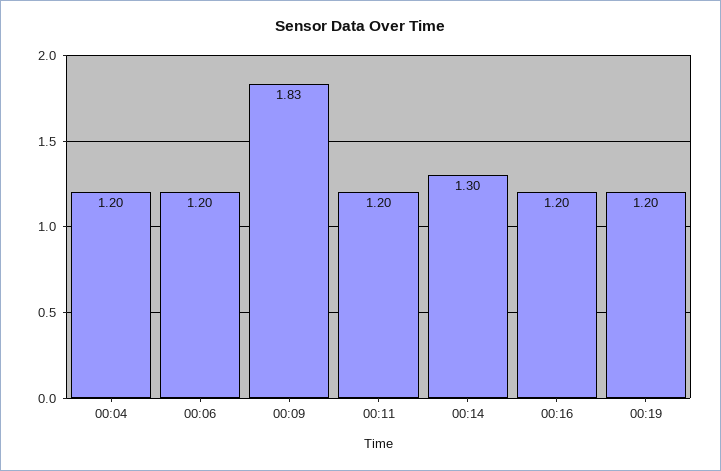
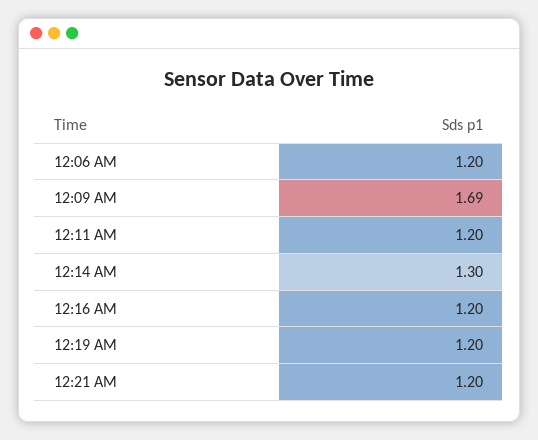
00:04: 1.2 -> none
00:09: 1.83 -> 1.69
12:21 AM: none -> 1.2

